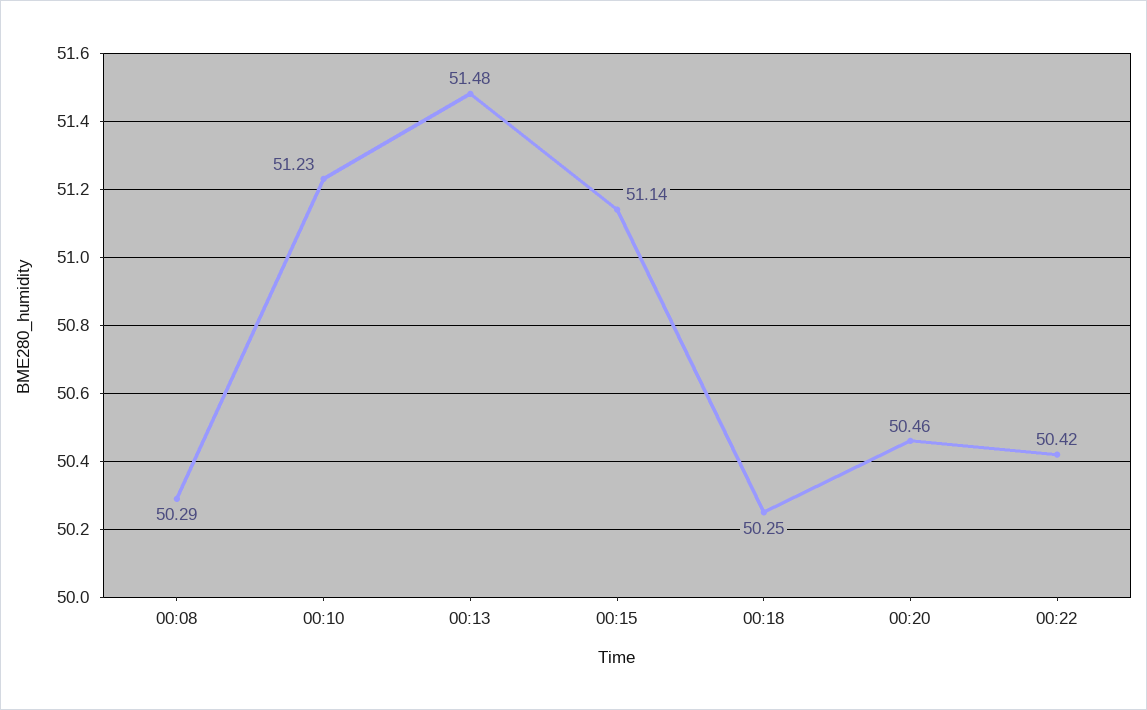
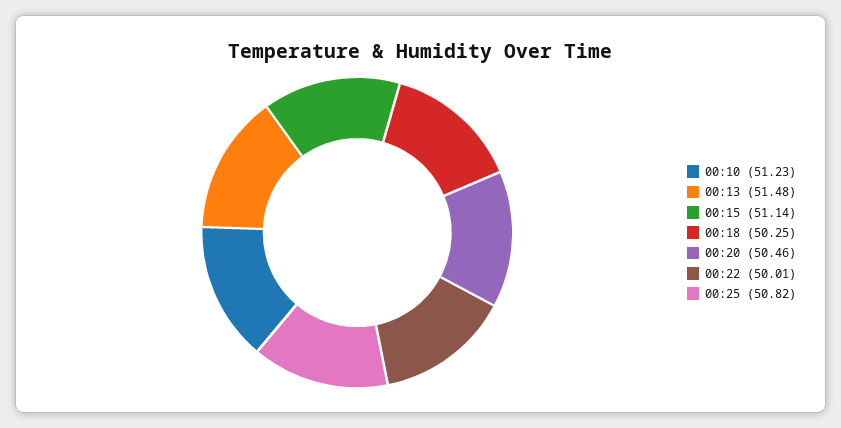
00:08: 50.29 -> none
00:22: 50.42 -> 50.01
00:25: none -> 50.82

